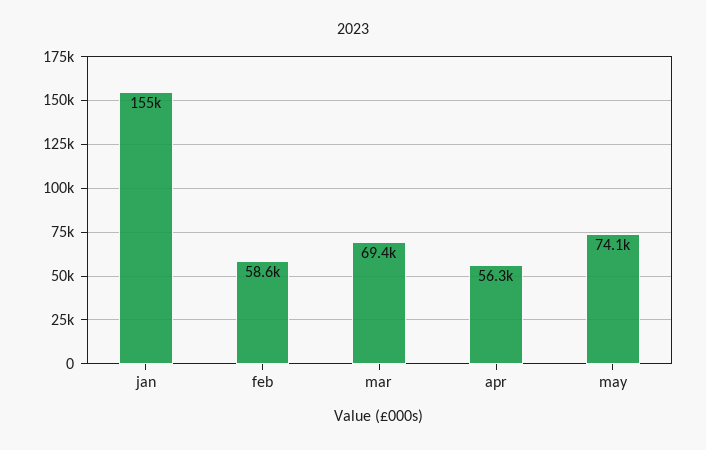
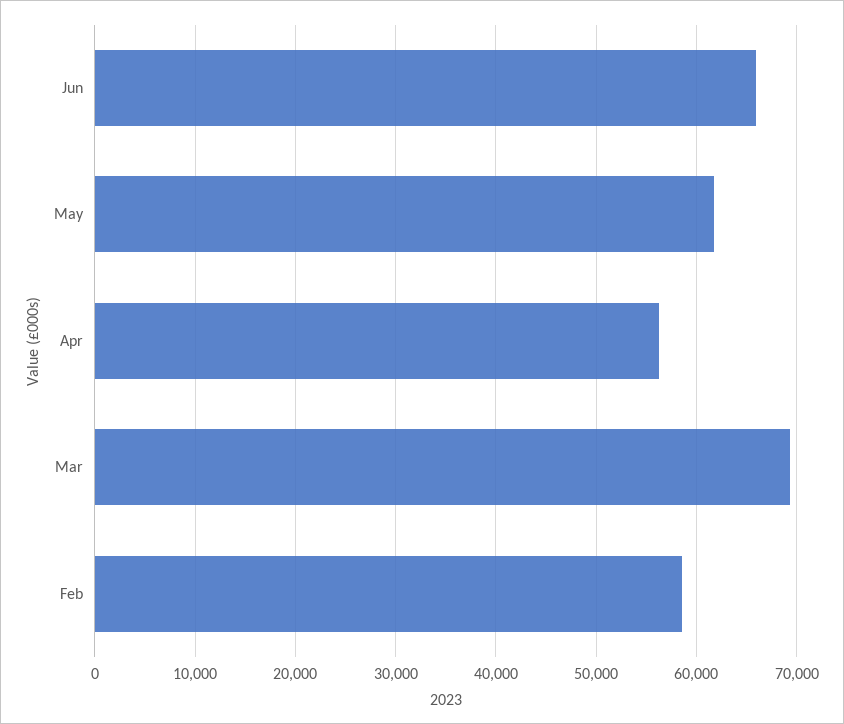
jan: 155000 -> none
may: 74100 -> 62000
Jun: none -> 66000

